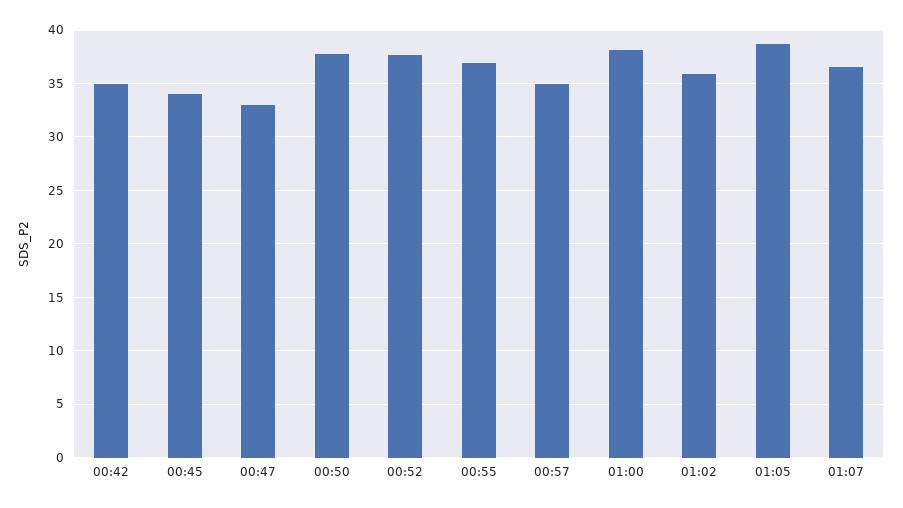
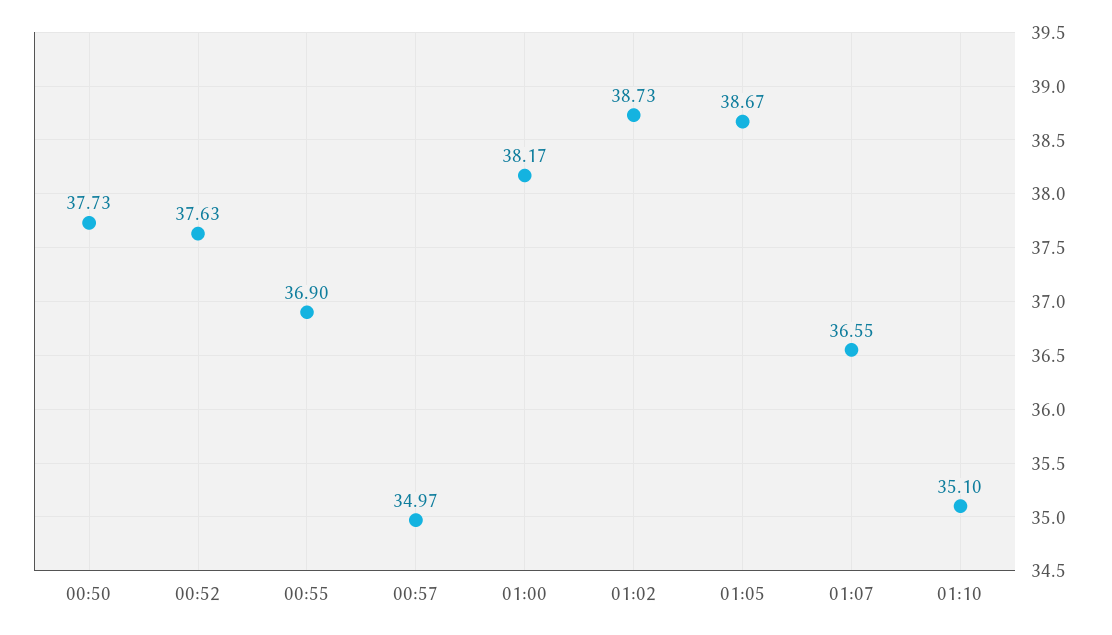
00:42: 35 -> none
00:45: 34 -> none
00:47: 33 -> none
01:02: 36 -> 38.73
01:10: none -> 35.1

